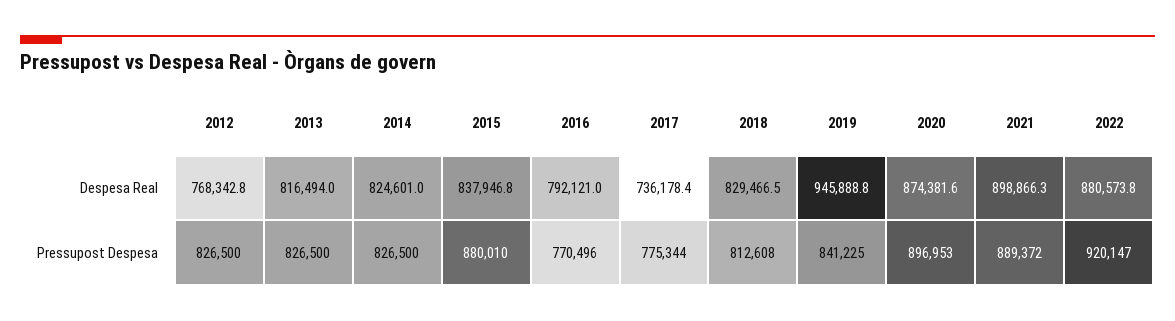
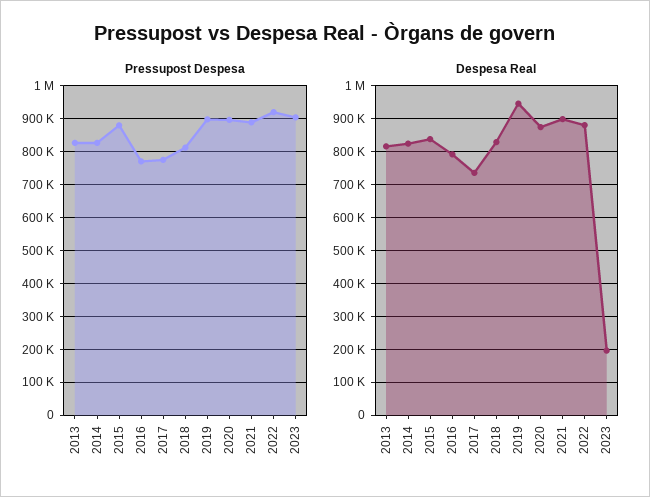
Despesa Real, 2012: 768342.8 -> none
Pressupost Despesa, 2012: 826500 -> none
Pressupost Despesa, 2019: 841225 -> 900000
Pressupost Despesa, 2023: none -> 900000
Despesa Real, 2023: none -> 200000

